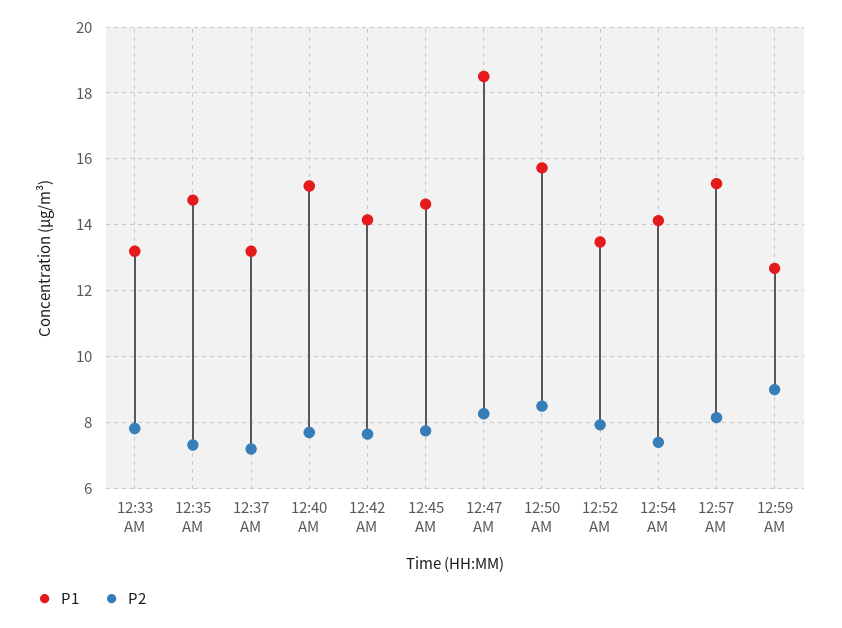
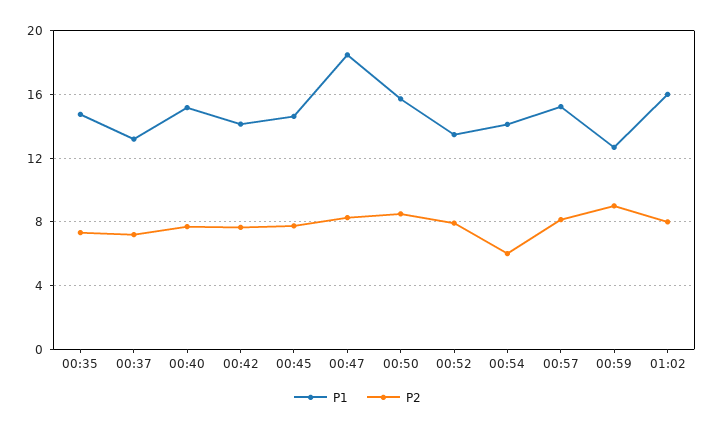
P1, 12:33 AM: 13.2 -> none
P2, 12:33 AM: 7.8 -> none
P2, 12:54 AM: 7.4 -> 6
P1, 01:02: none -> 16
P2, 01:02: none -> 8

